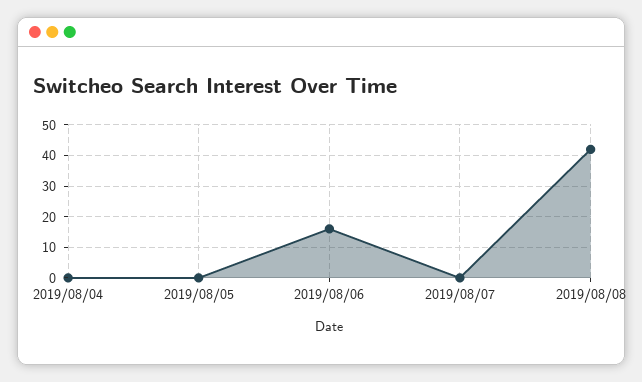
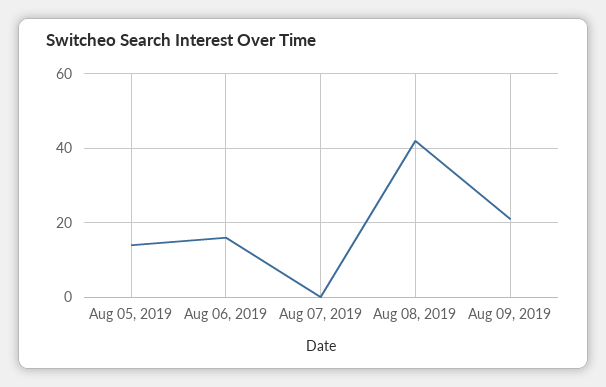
2019/08/04: 0 -> none
2019/08/05: 0 -> 15
Aug 09, 2019: none -> 20

